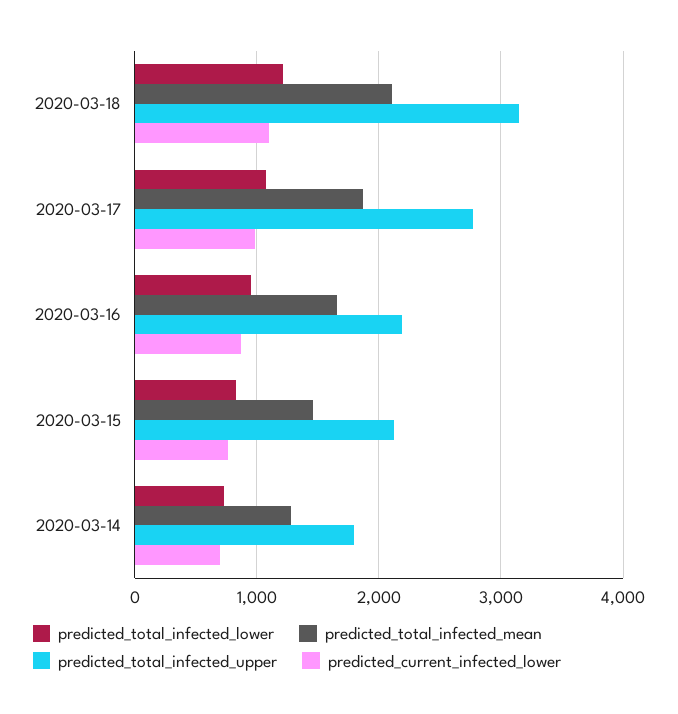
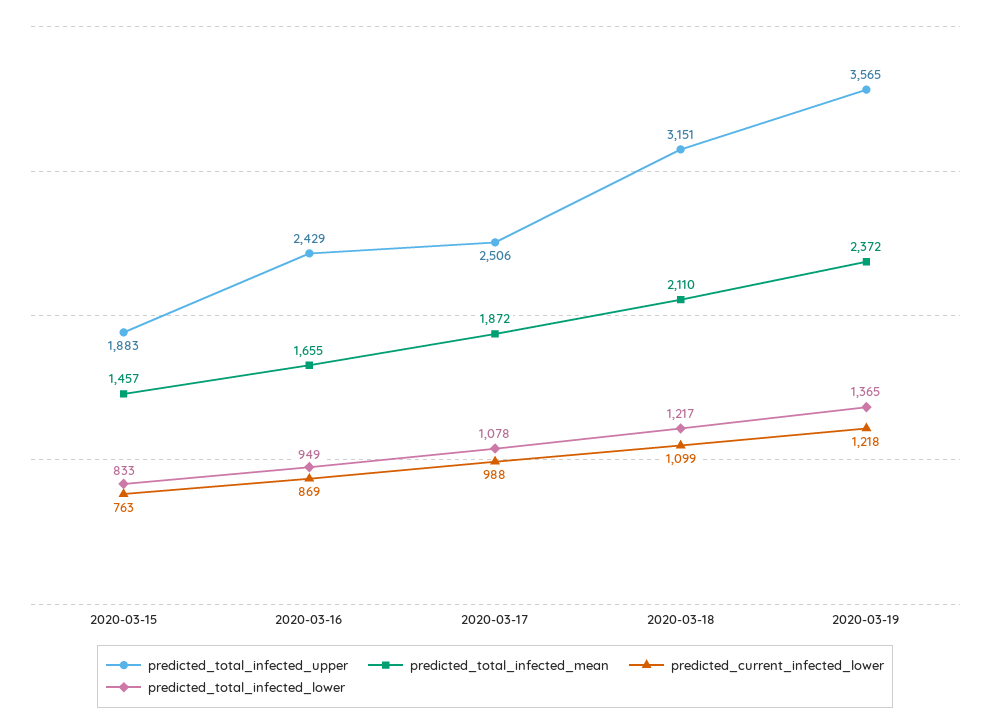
predicted_total_infected_upper, 2020-03-17: 2800 -> 2506
predicted_total_infected_upper, 2020-03-16: 2200 -> 2429
predicted_total_infected_upper, 2020-03-15: 2100 -> 1883
predicted_total_infected_lower, 2020-03-14: 700 -> none
predicted_total_infected_mean, 2020-03-14: 1300 -> none
predicted_total_infected_upper, 2020-03-14: 1800 -> none
predicted_current_infected_lower, 2020-03-14: 700 -> none
predicted_total_infected_upper, 2020-03-19: none -> 3565
predicted_total_infected_mean, 2020-03-19: none -> 2372
predicted_current_infected_lower, 2020-03-19: none -> 1218
predicted_total_infected_lower, 2020-03-19: none -> 1365

